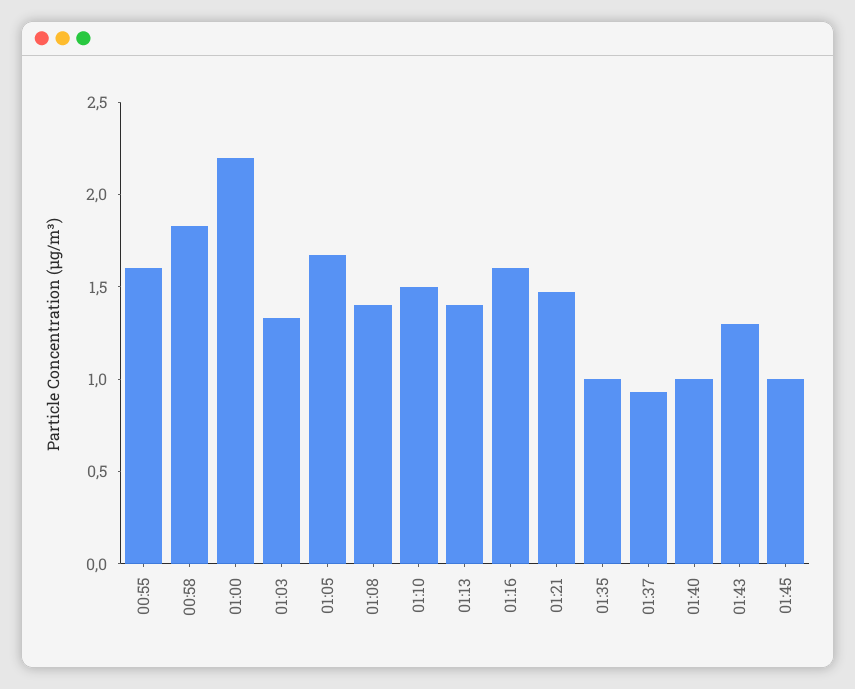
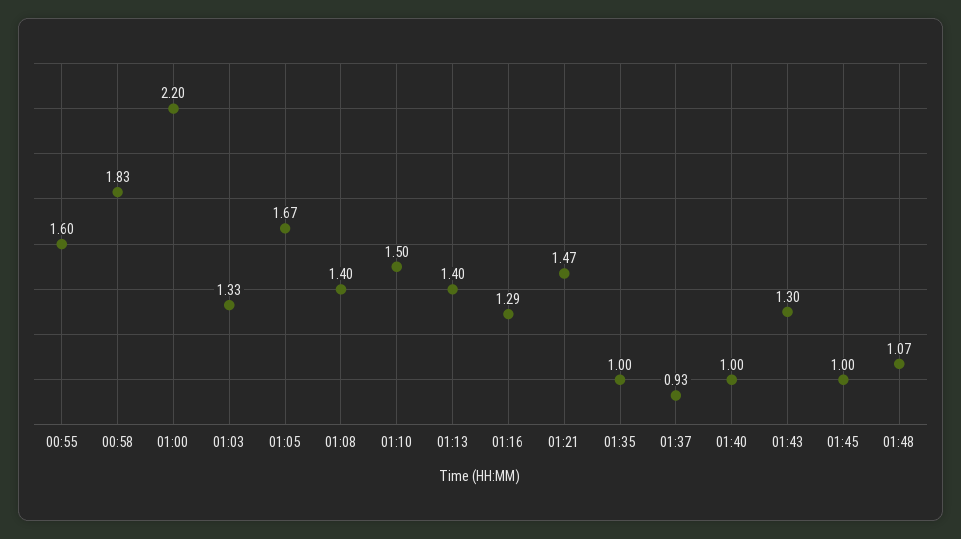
01:16: 1.6 -> 1.29
01:48: none -> 1.07

